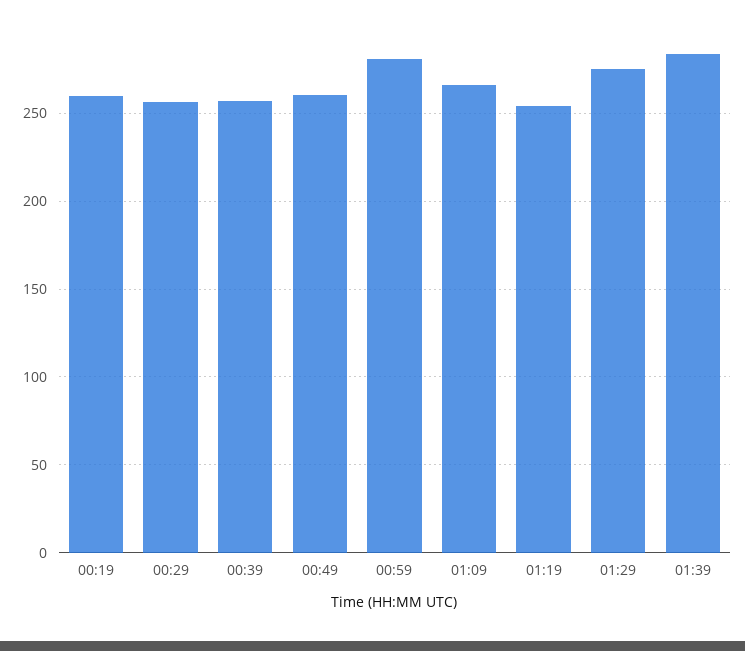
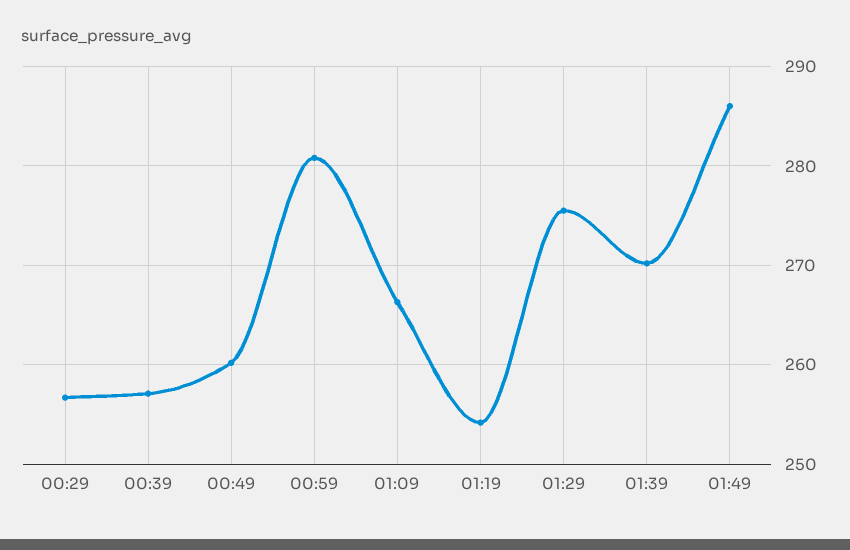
00:19: 260 -> none
01:39: 285 -> 270
01:49: none -> 286

